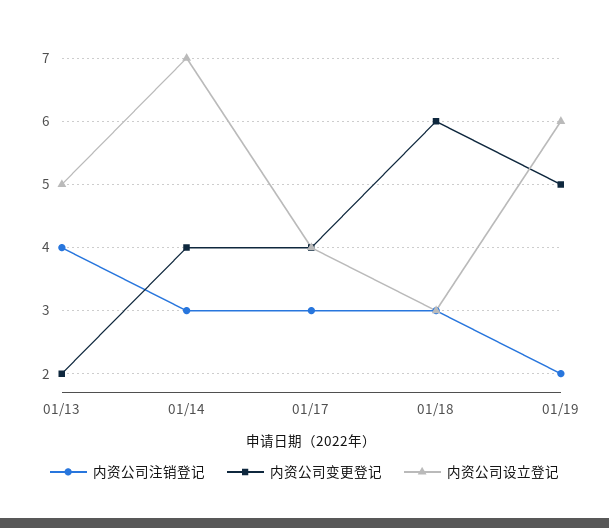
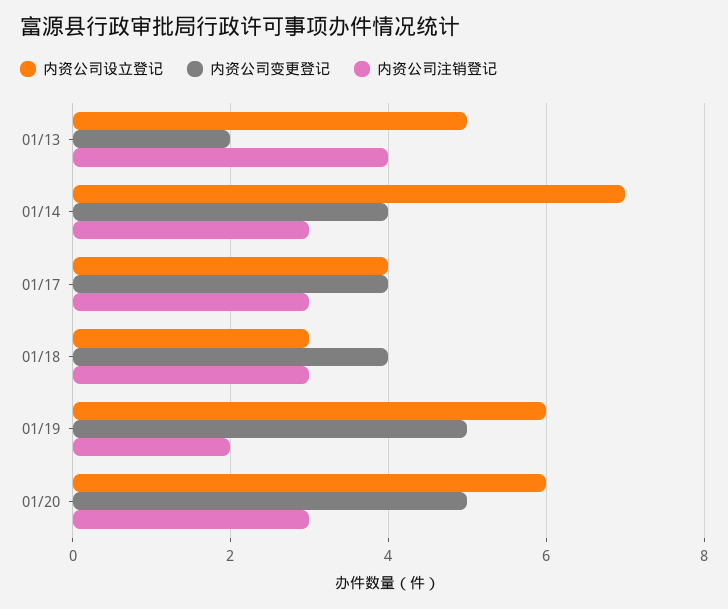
内资公司变更登记, 01/18: 6 -> 4
内资公司设立登记, 01/20: none -> 6
内资公司变更登记, 01/20: none -> 5
内资公司注销登记, 01/20: none -> 3

